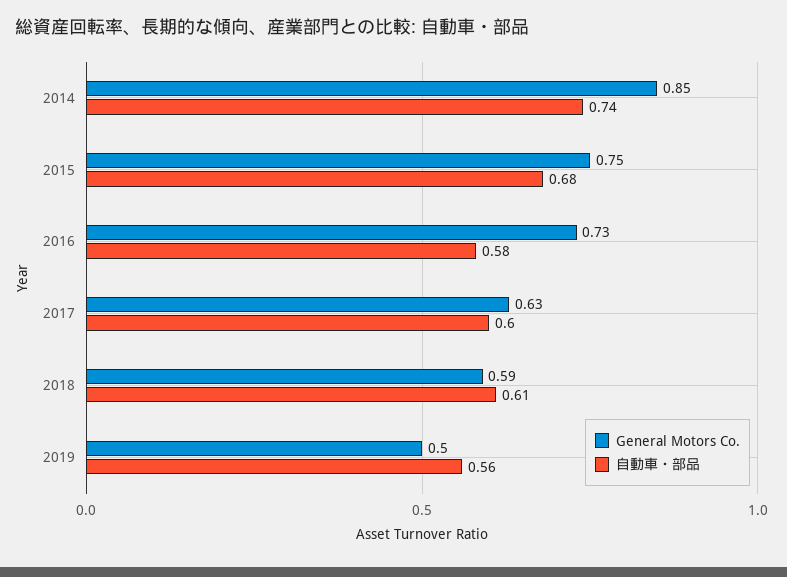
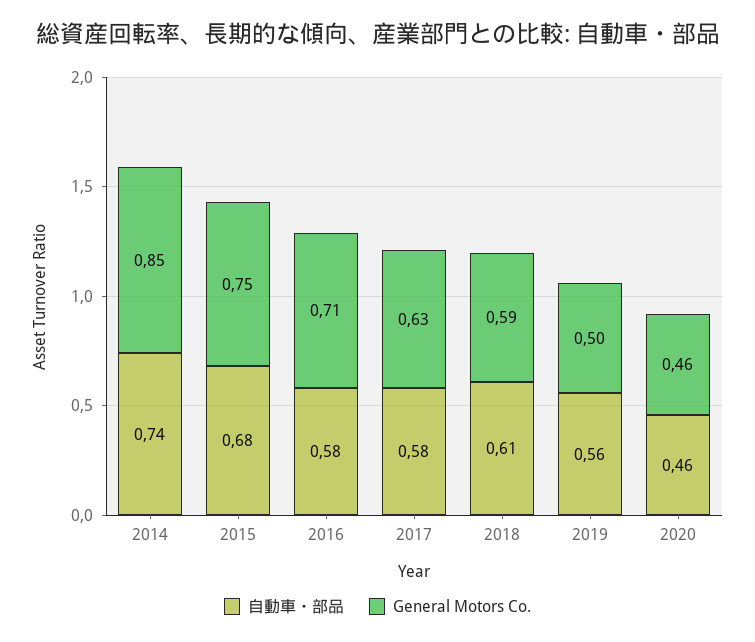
General Motors Co., 2016: 0.73 -> 0.71
自動車・部品, 2017: 0.6 -> 0.58
自動車・部品, 2020: none -> 0.46
General Motors Co., 2020: none -> 0.46

